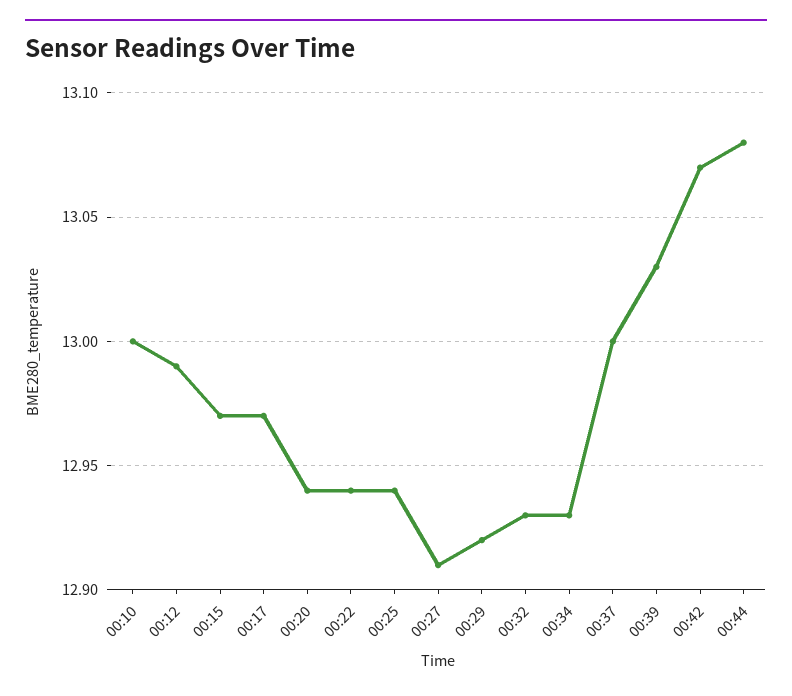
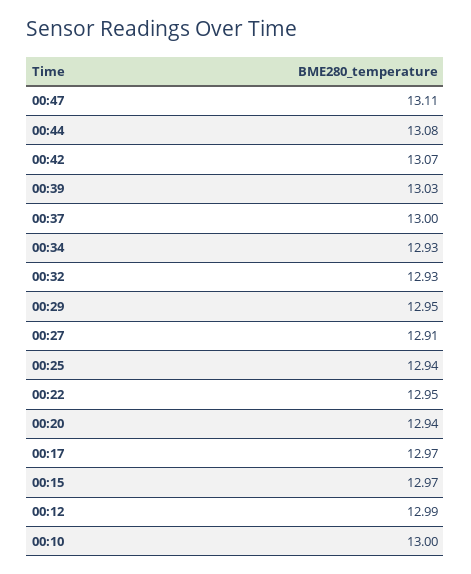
00:22: 12.94 -> 12.95
00:29: 12.92 -> 12.95
00:47: none -> 13.11

